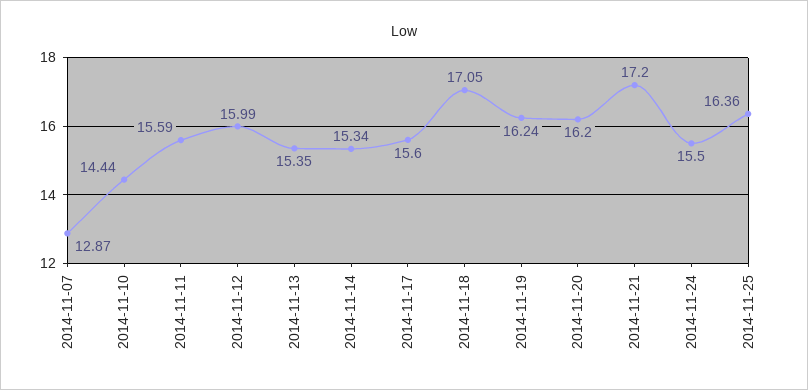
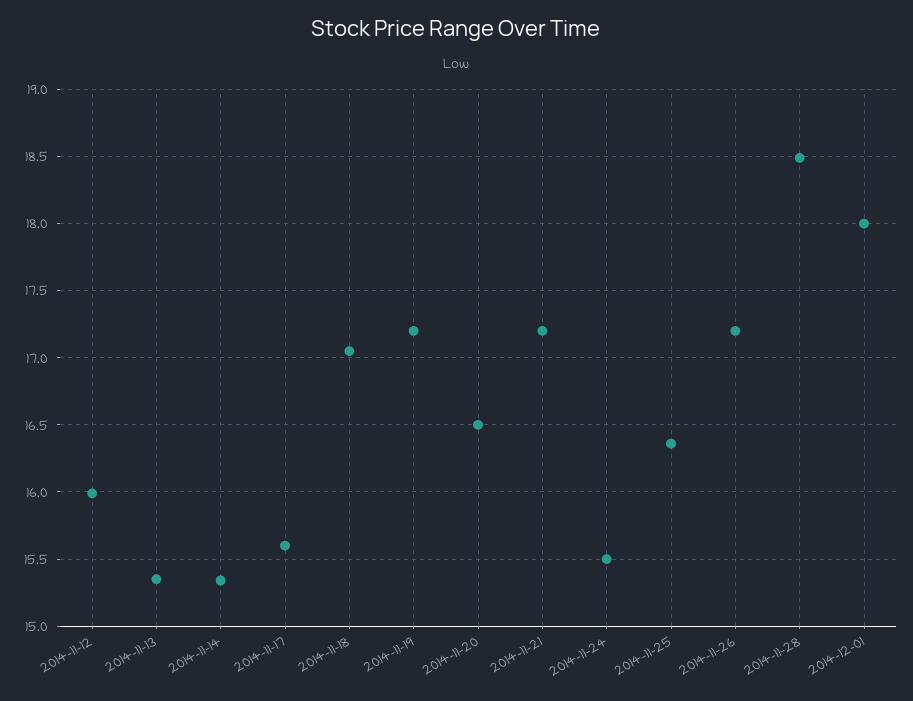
2014-11-07: 12.87 -> none
2014-11-10: 14.44 -> none
2014-11-11: 15.59 -> none
2014-11-19: 16.24 -> 17.2
2014-11-20: 16.2 -> 16.5
2014-11-26: none -> 17.2
2014-11-28: none -> 18.5
2014-12-01: none -> 18

